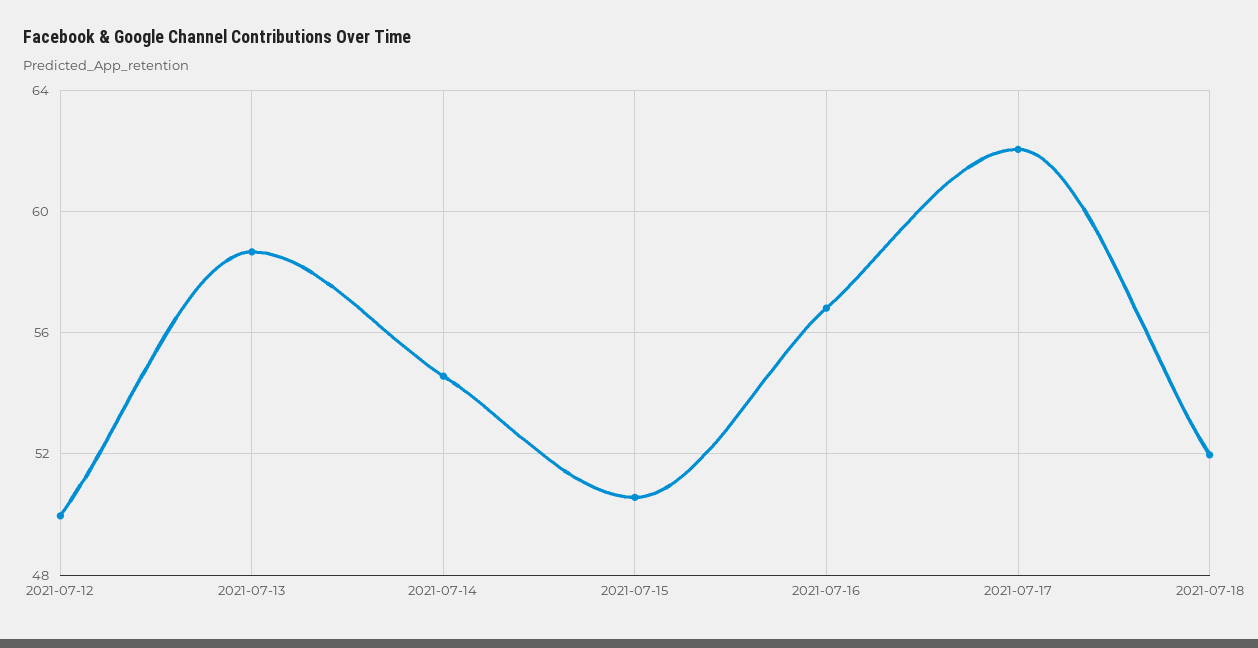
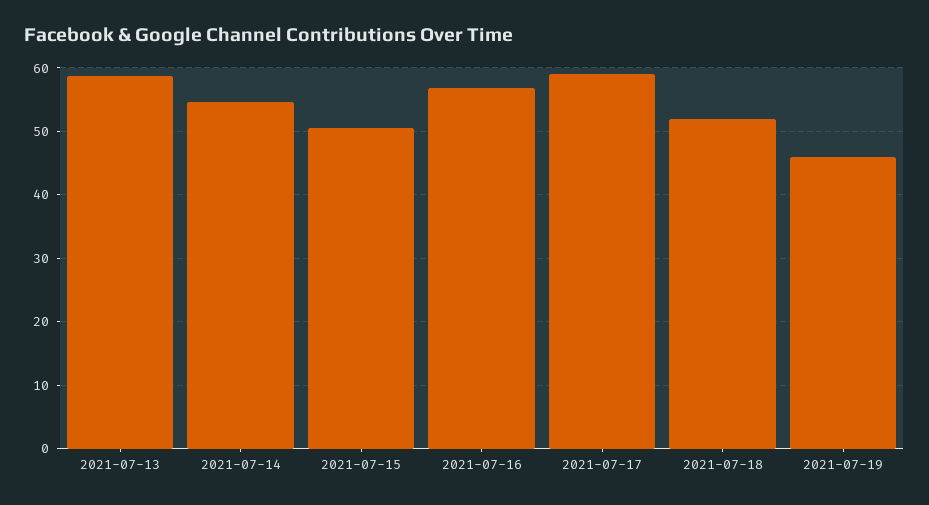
2021-07-12: 50 -> none
2021-07-17: 62 -> 59
2021-07-19: none -> 46

